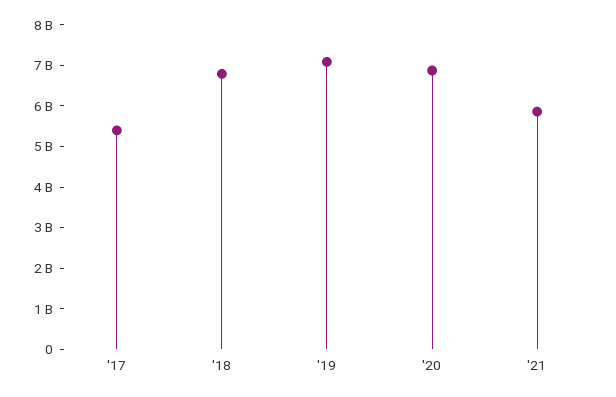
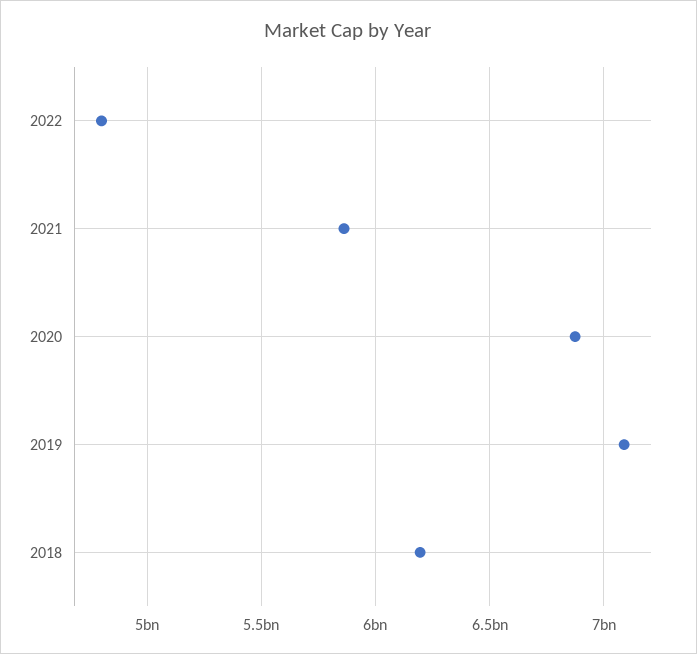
'17: 5400000000 -> none
'18: 6800000000 -> 6200000000
2022: none -> 4800000000

